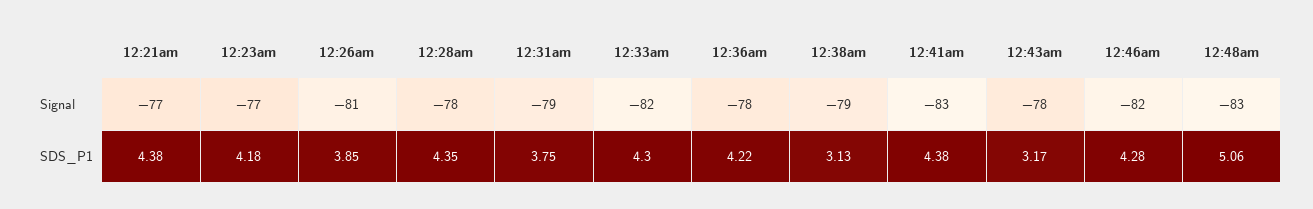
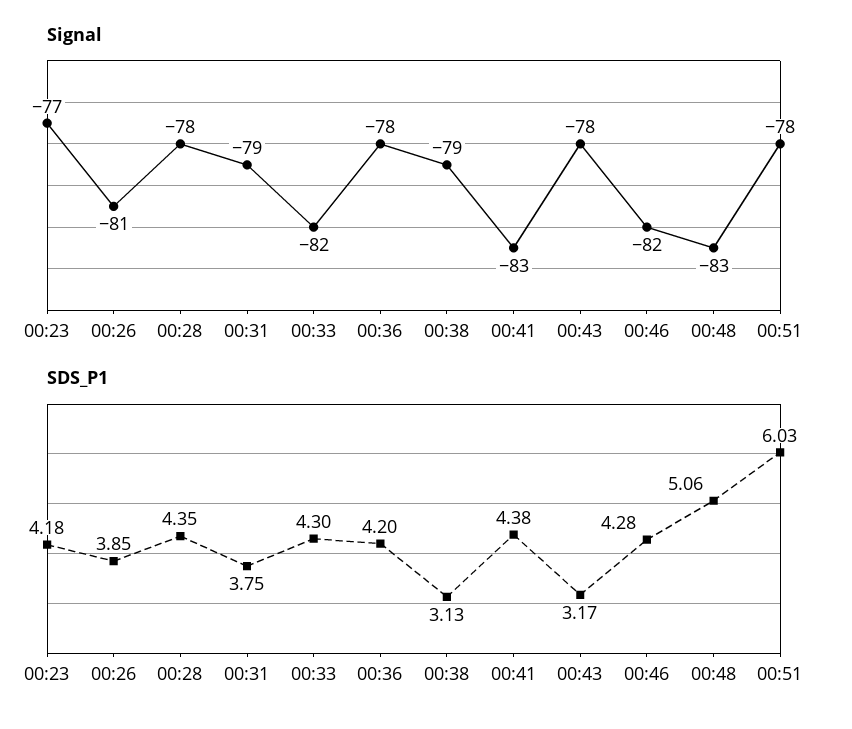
Signal, 12:21am: -77 -> none
SDS_P1, 12:21am: 4.38 -> none
SDS_P1, 12:36am: 4.22 -> 4.2
Signal, 00:51: none -> -78
SDS_P1, 00:51: none -> 6.03

